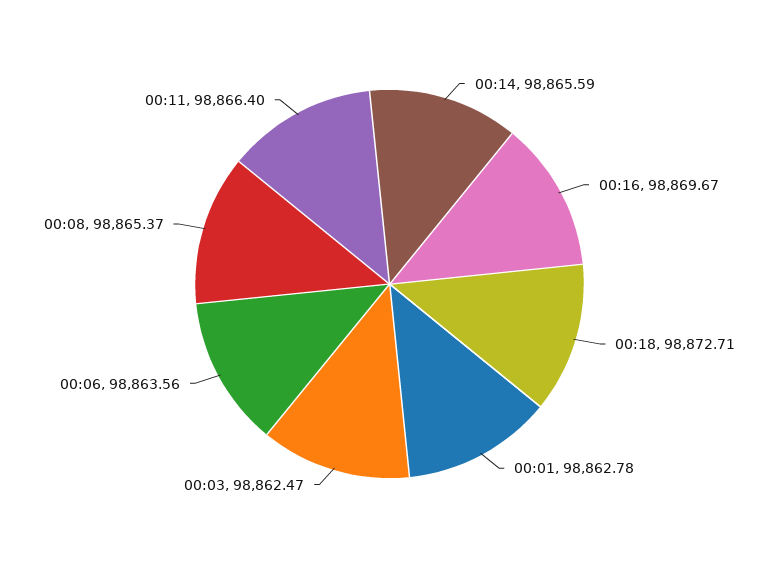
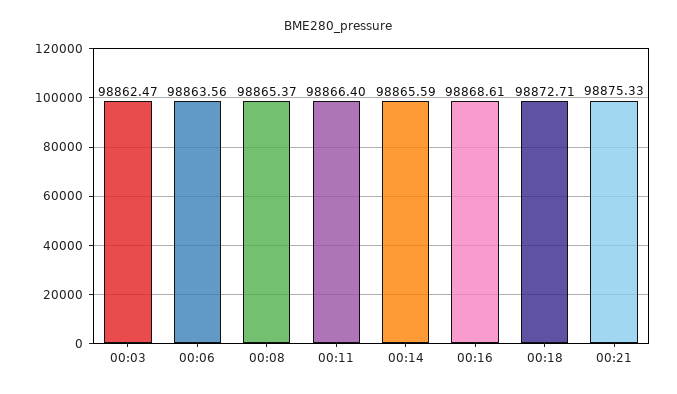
00:16: 98869.67 -> 98868.61
00:01: 98862.78 -> none
00:21: none -> 98875.33

